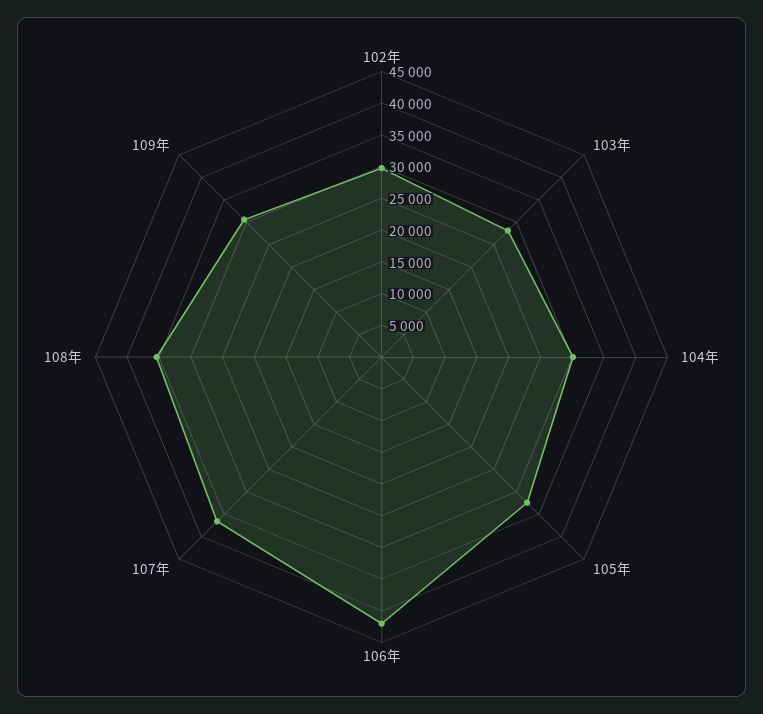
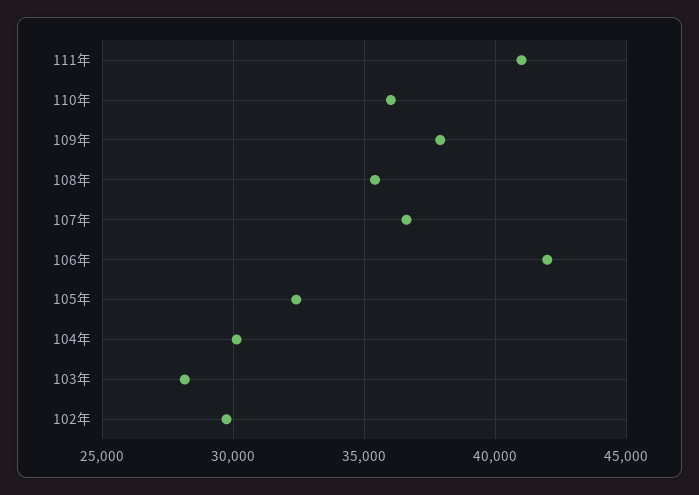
109年: 30000 -> 38000
111年: none -> 41000
110年: none -> 36000

